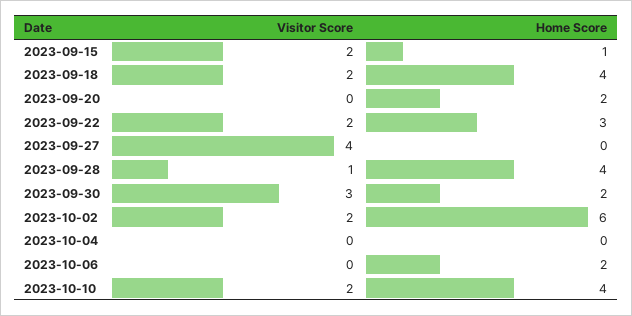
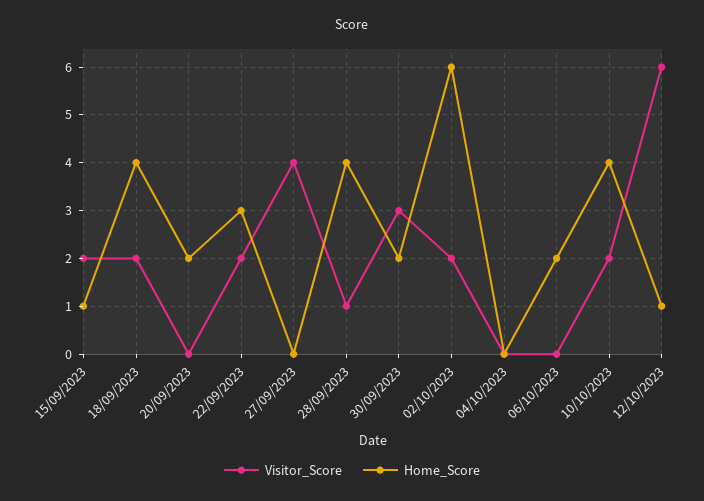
Visitor Score, 12/10/2023: none -> 6
Home Score, 12/10/2023: none -> 1

